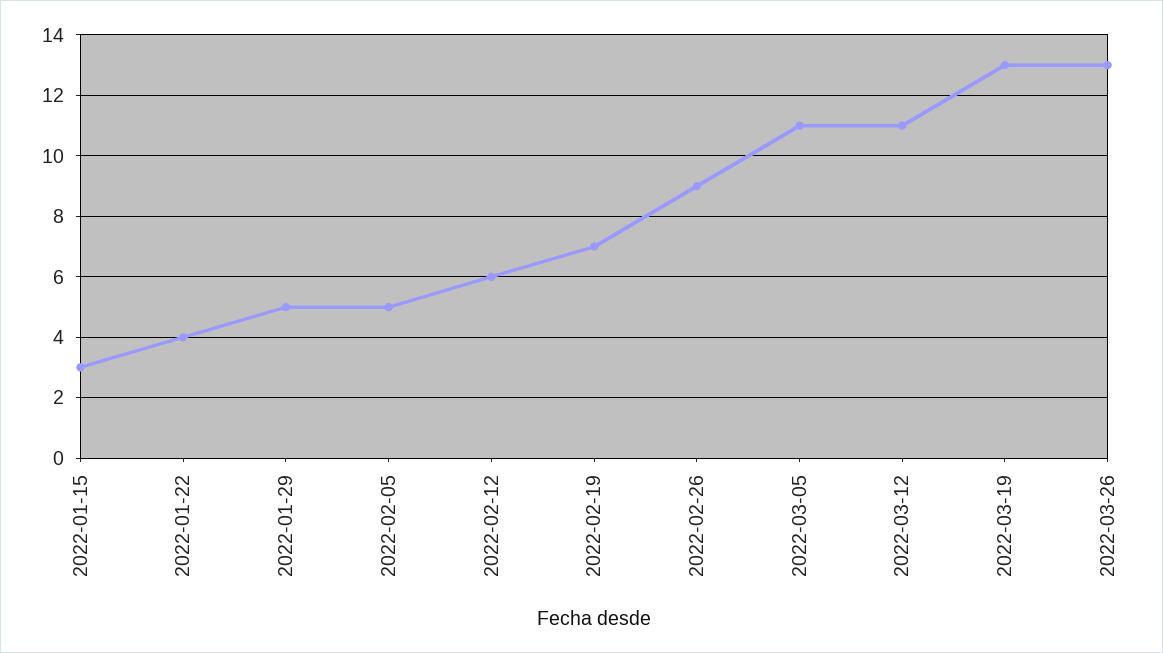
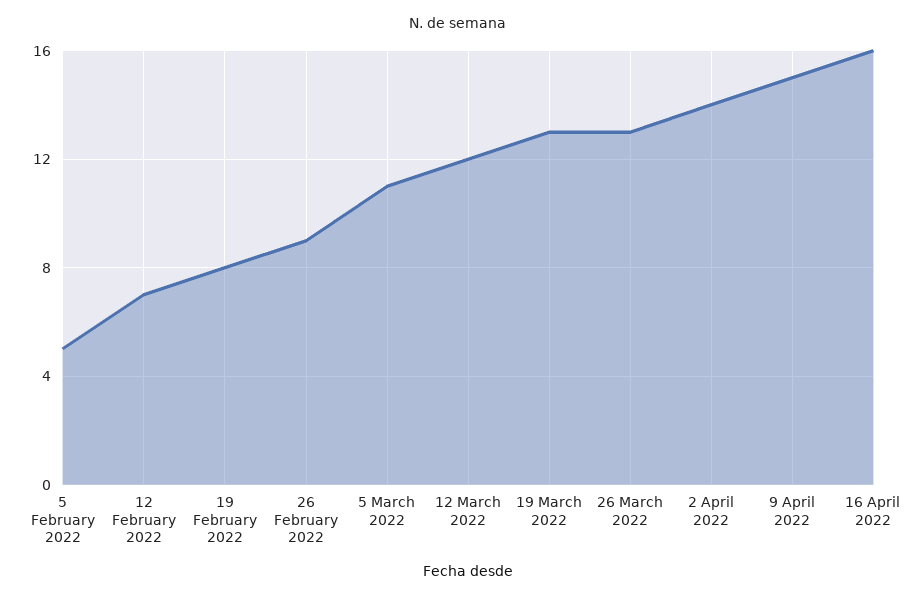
2022-01-15: 3 -> none
2022-01-22: 4 -> none
2022-01-29: 5 -> none
2022-02-12: 6 -> 7
2022-02-19: 7 -> 8
2022-03-12: 11 -> 12
2 April 2022: none -> 14
9 April 2022: none -> 15
16 April 2022: none -> 16

